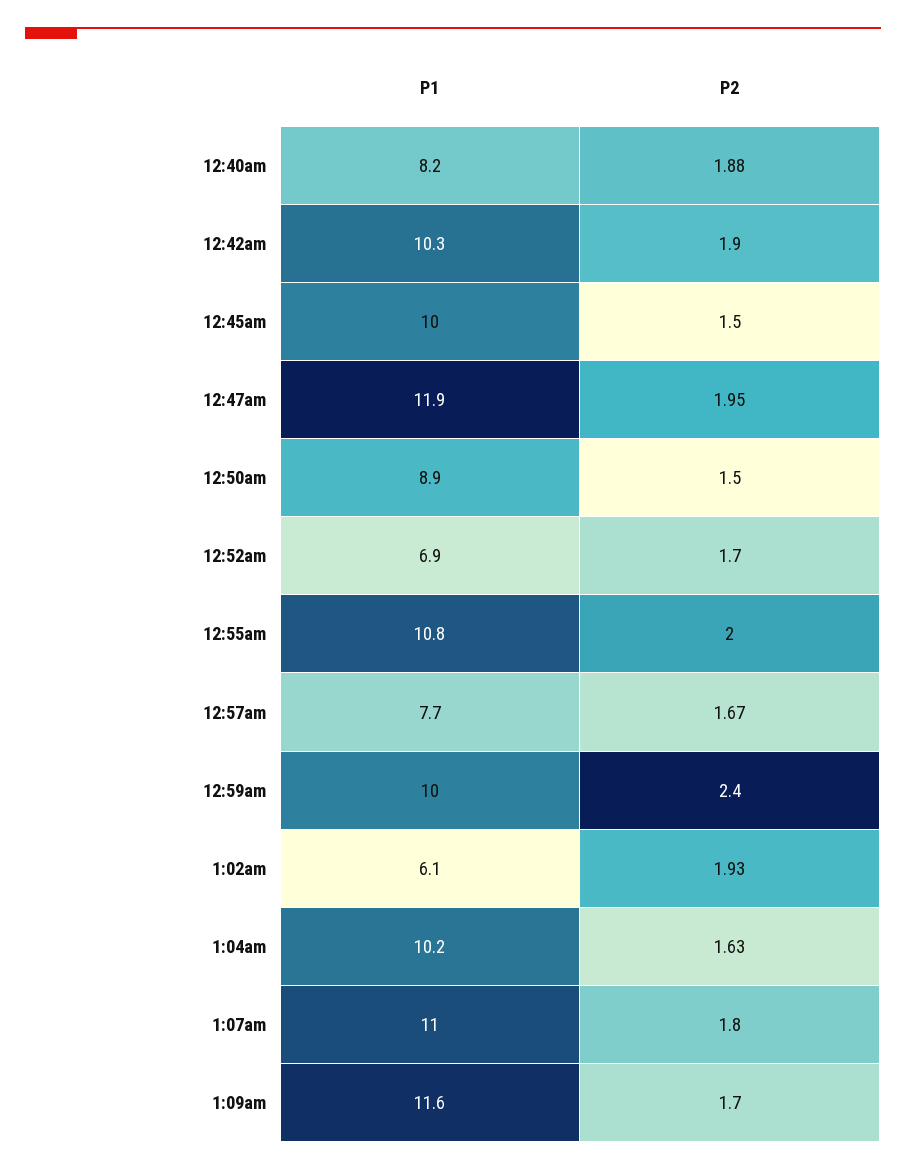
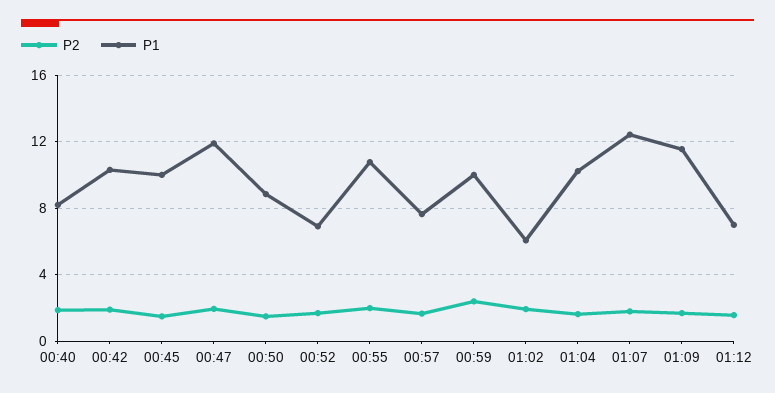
P1, 1:07am: 11 -> 12.5
P2, 01:12: none -> 1.5
P1, 01:12: none -> 7

